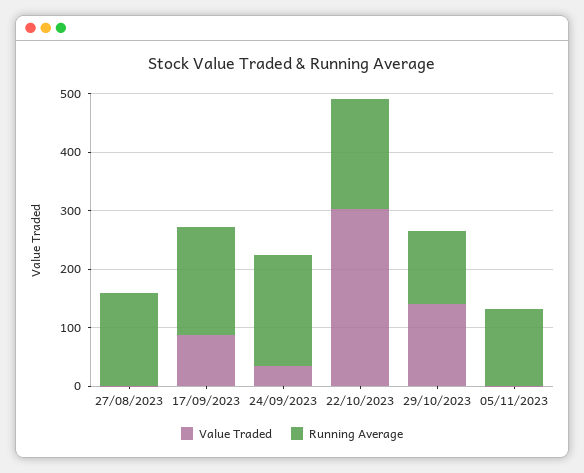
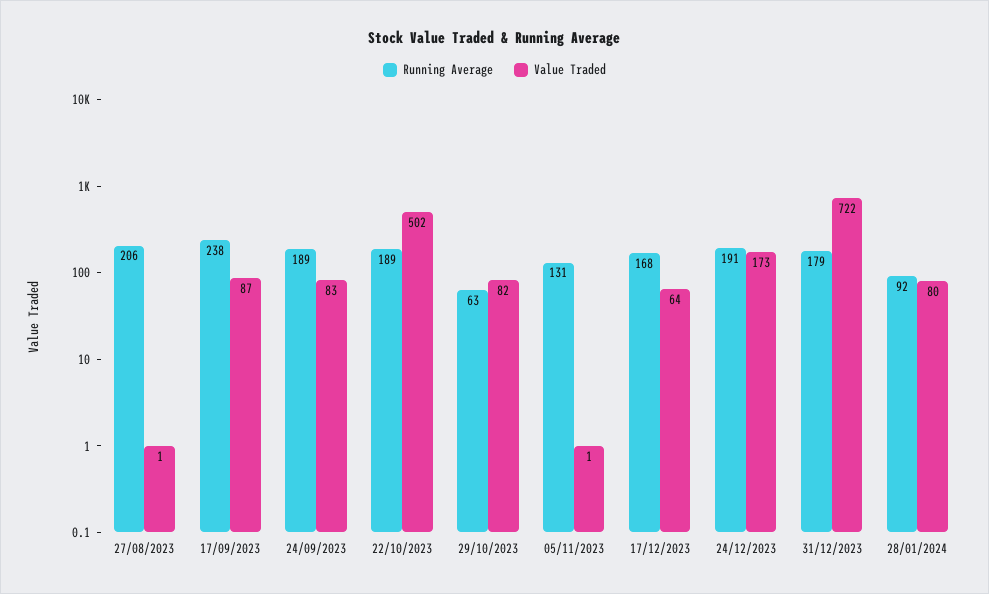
Running Average, 27/08/2023: 160 -> 206
Running Average, 17/09/2023: 180 -> 238
Value Traded, 24/09/2023: 40 -> 83
Value Traded, 22/10/2023: 300 -> 502
Value Traded, 29/10/2023: 140 -> 82
Running Average, 29/10/2023: 120 -> 63
Running Average, 17/12/2023: none -> 168
Value Traded, 17/12/2023: none -> 64
Running Average, 24/12/2023: none -> 191
Value Traded, 24/12/2023: none -> 173
Running Average, 31/12/2023: none -> 179
Value Traded, 31/12/2023: none -> 722
Running Average, 28/01/2024: none -> 92
Value Traded, 28/01/2024: none -> 80

